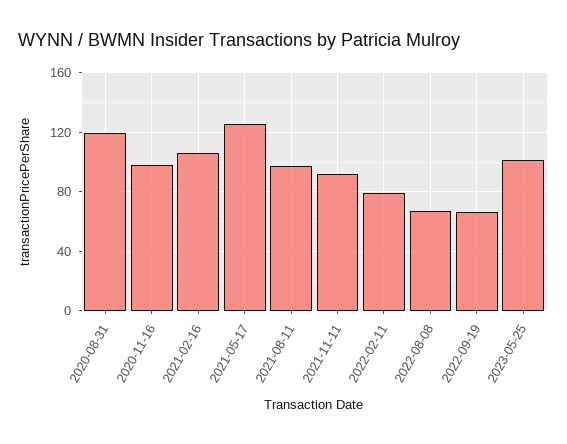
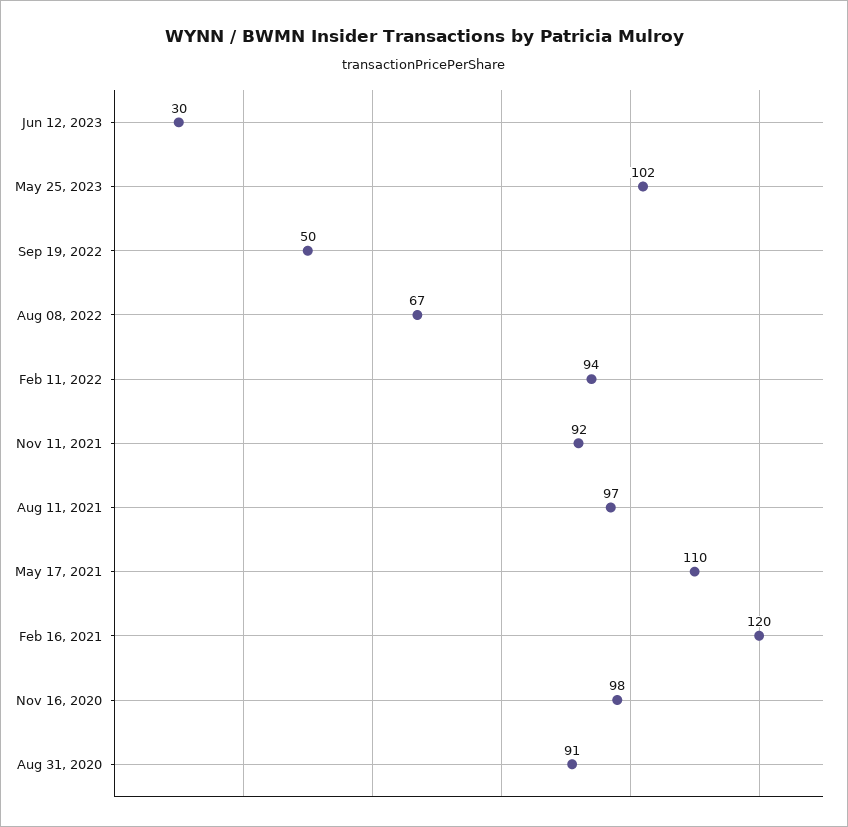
2020-08-31: 120 -> 91
2021-02-16: 105 -> 120
2021-05-17: 125 -> 110
2022-02-11: 80 -> 94
2022-09-19: 65 -> 50
Jun 12, 2023: none -> 30

